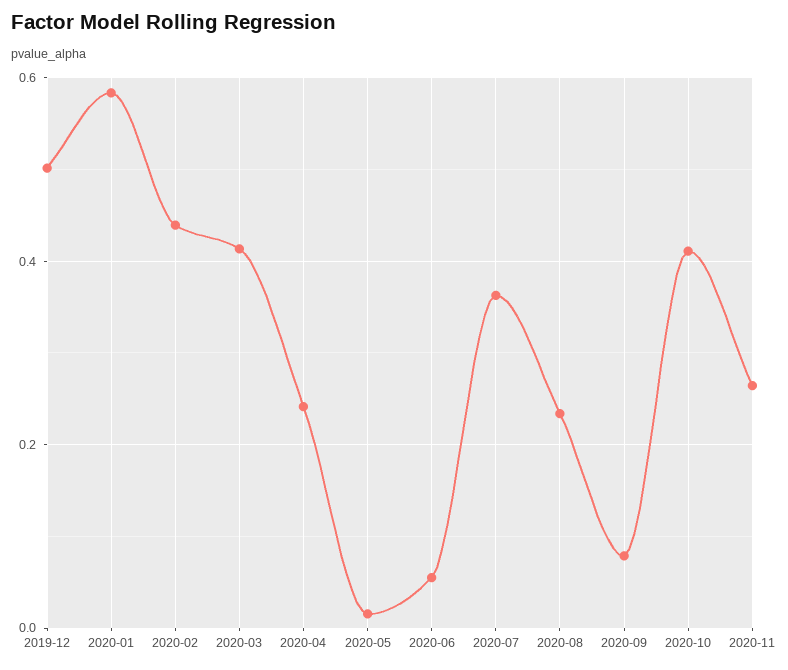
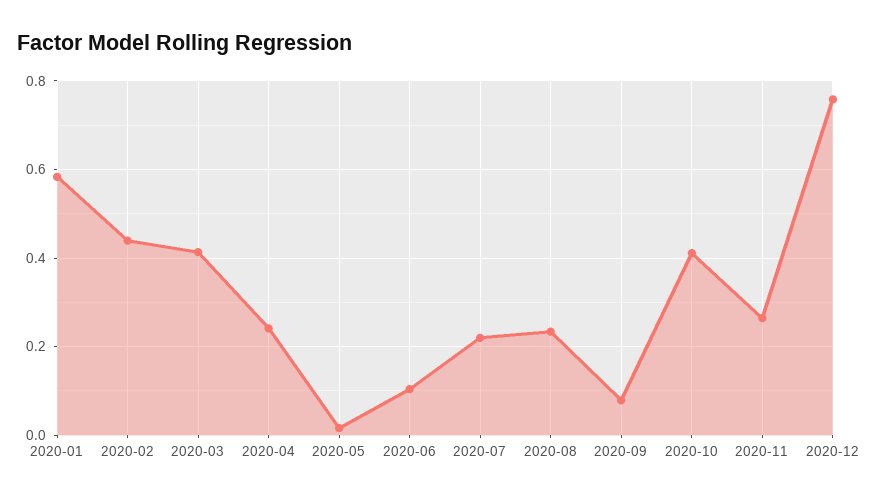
2019-12: 0.5 -> none
2020-06: 0.06 -> 0.1
2020-07: 0.36 -> 0.22
2020-12: none -> 0.76

